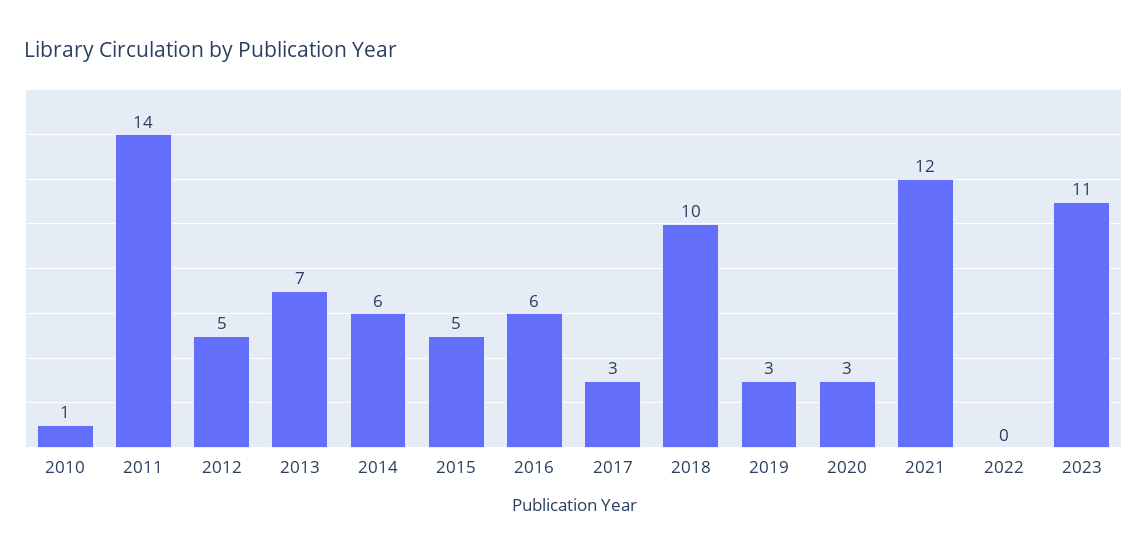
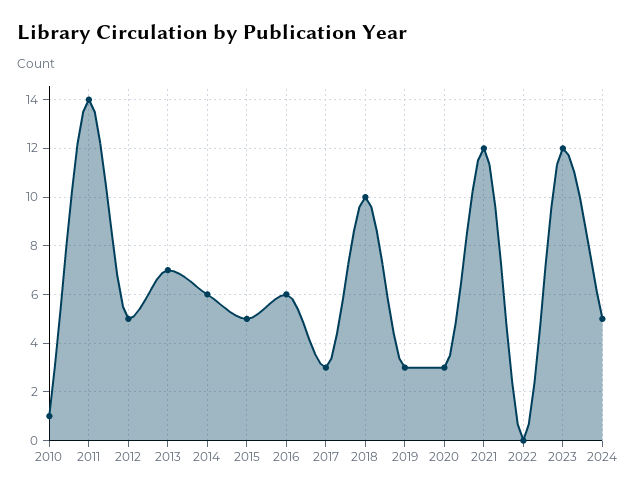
2023: 11 -> 12
2024: none -> 5

